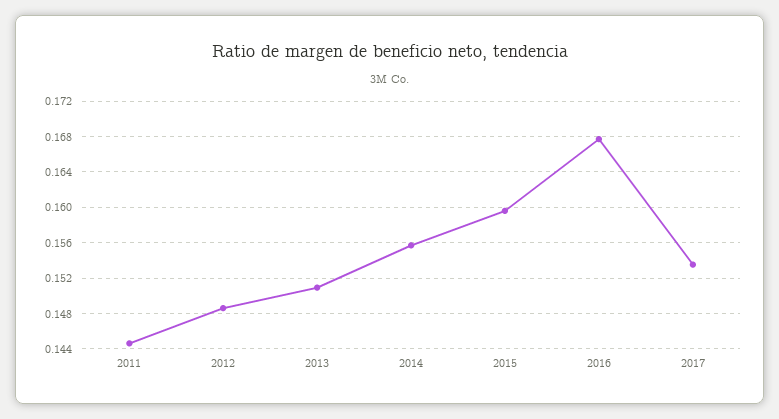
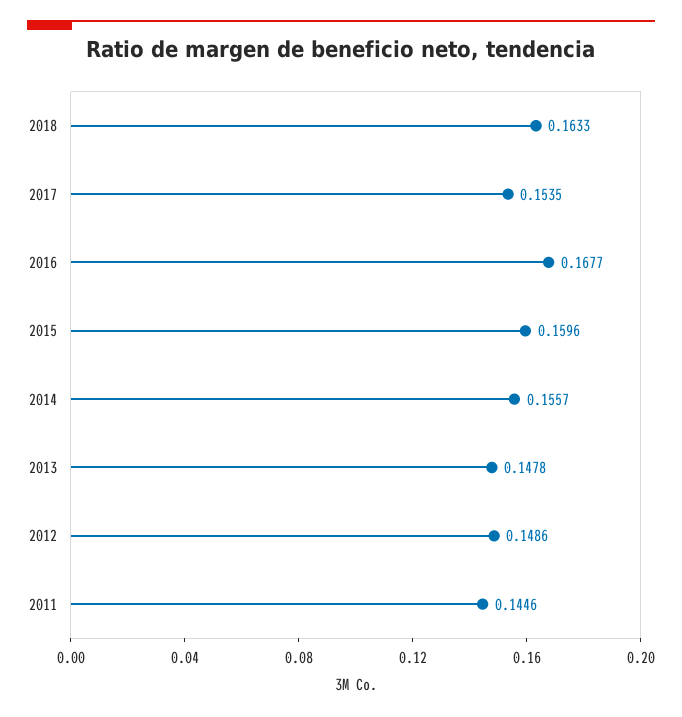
2013: 0.151 -> 0.1478
2018: none -> 0.1633

